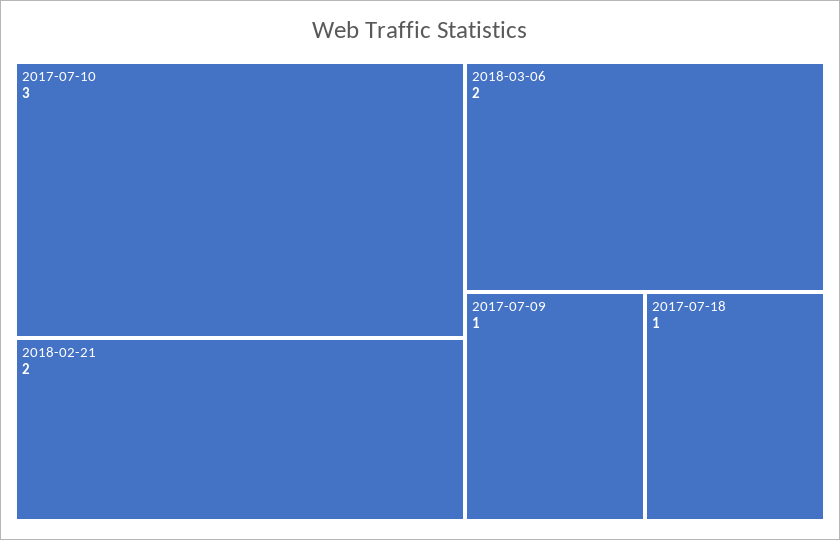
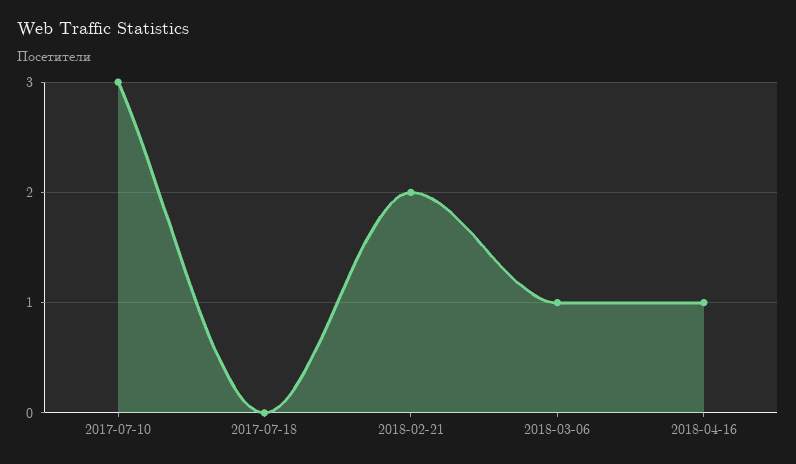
2018-03-06: 2 -> 1
2017-07-09: 1 -> none
2017-07-18: 1 -> 0
2018-04-16: none -> 1

